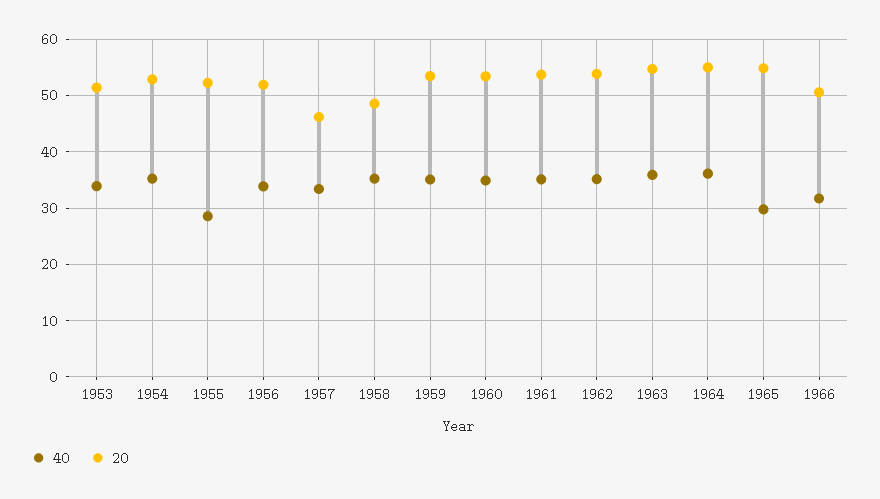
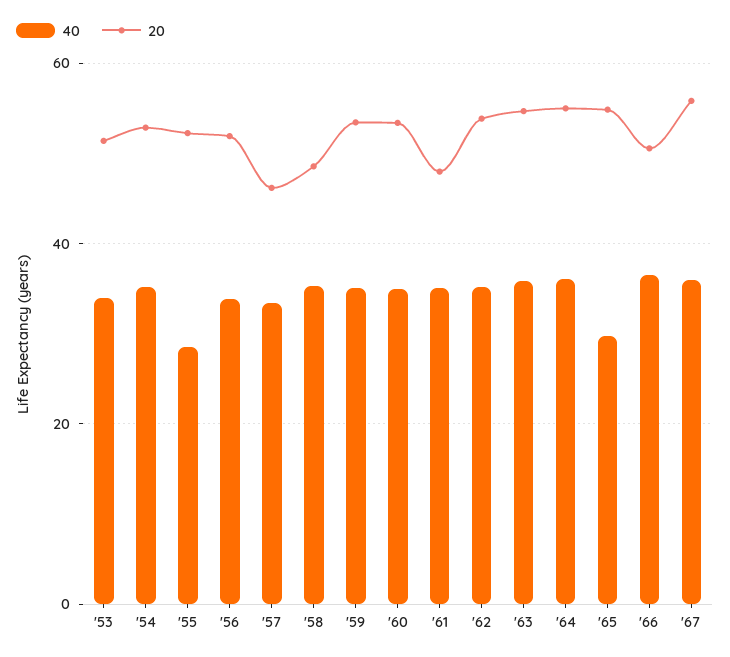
20, 1961: 54 -> 48
40, 1966: 32 -> 36
40, '67: none -> 36
20, '67: none -> 56

